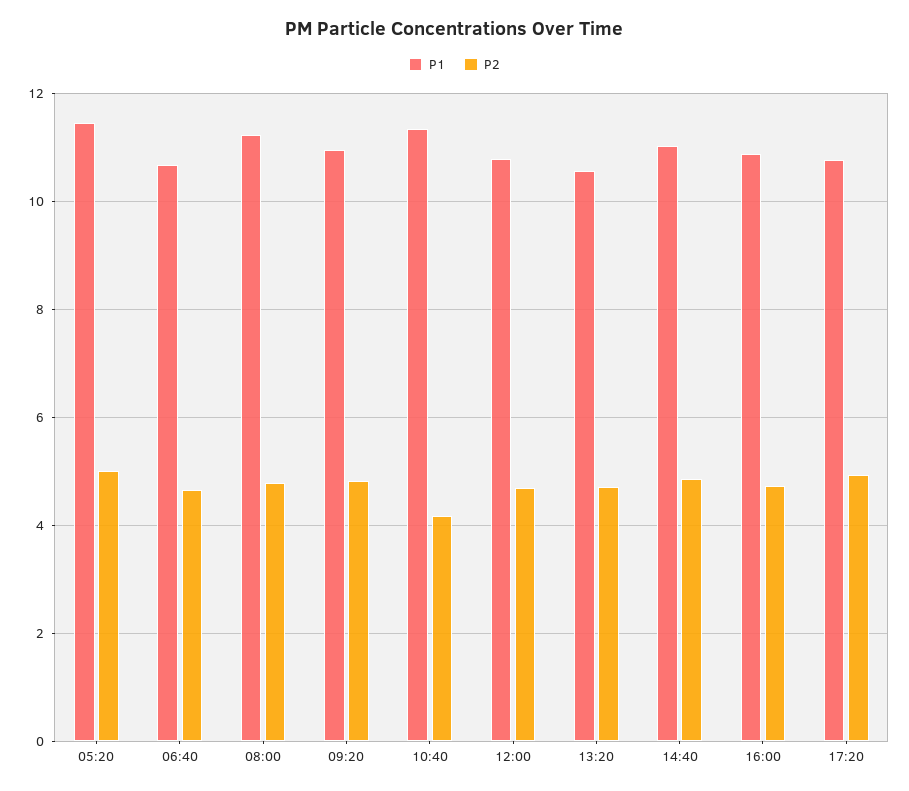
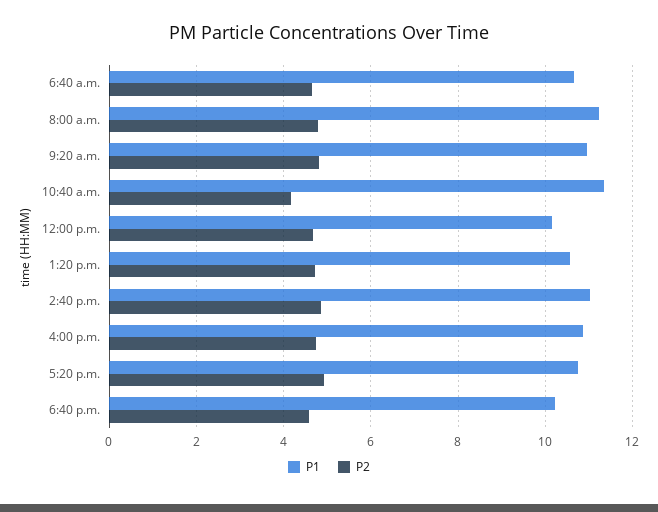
P1, 05:20: 11.4 -> none
P2, 05:20: 5 -> none
P1, 12:00: 10.8 -> 10.2
P1, 6:40 p.m.: none -> 10.2
P2, 6:40 p.m.: none -> 4.6

